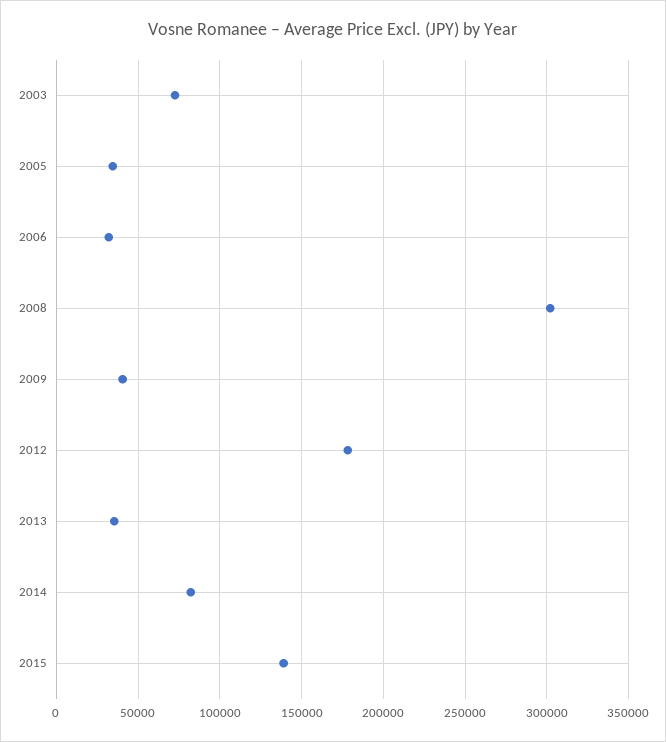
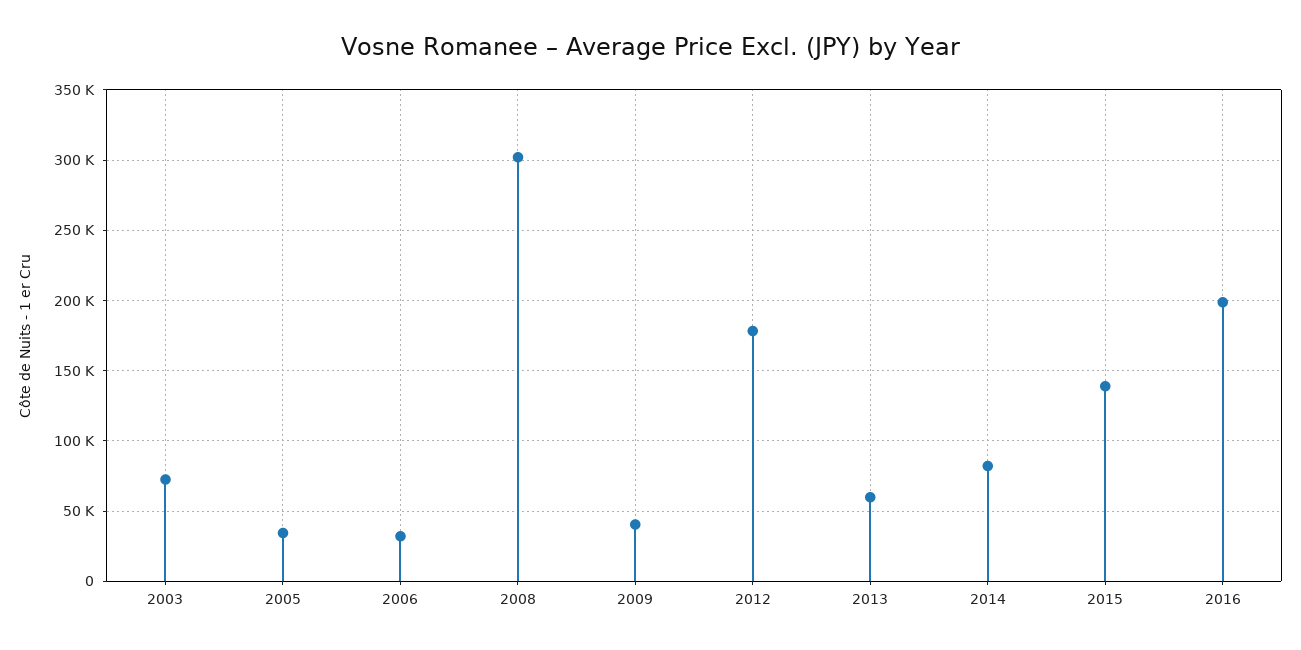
2013: 35000 -> 60000
2016: none -> 200000

